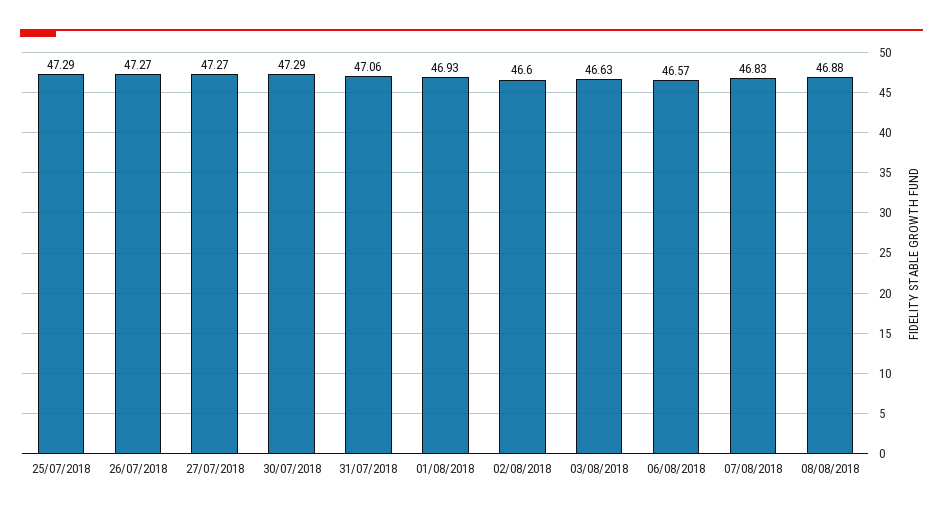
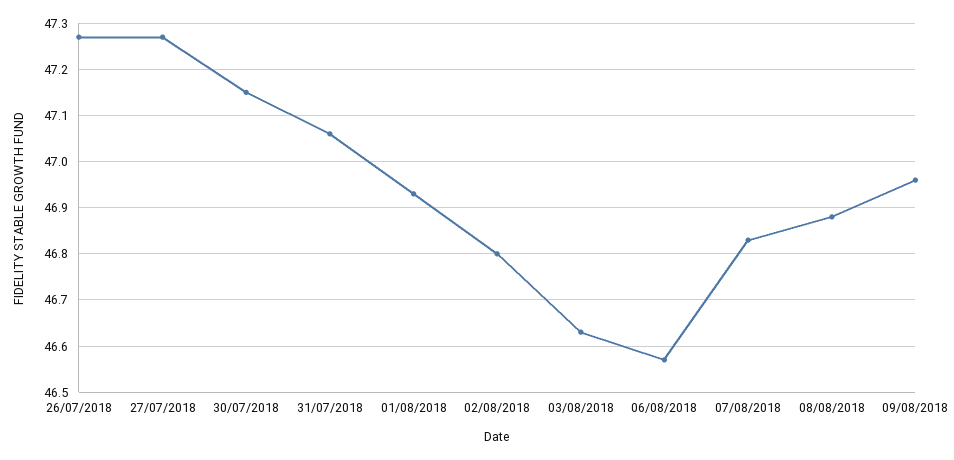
25/07/2018: 47.29 -> none
30/07/2018: 47.29 -> 47.15
02/08/2018: 46.6 -> 46.8
09/08/2018: none -> 46.95

